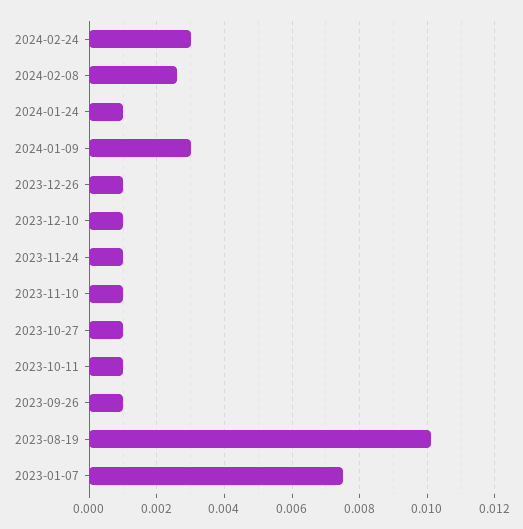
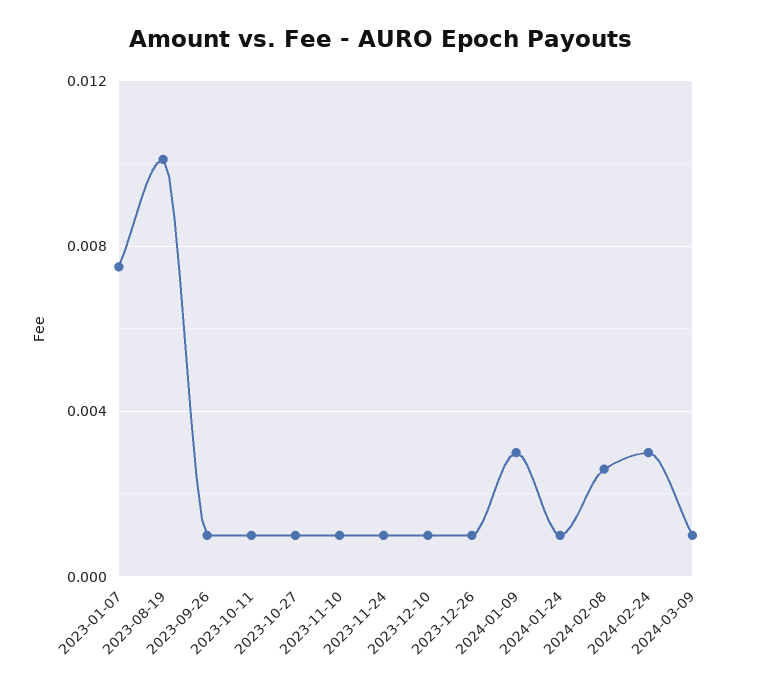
2024-03-09: none -> 0.001

